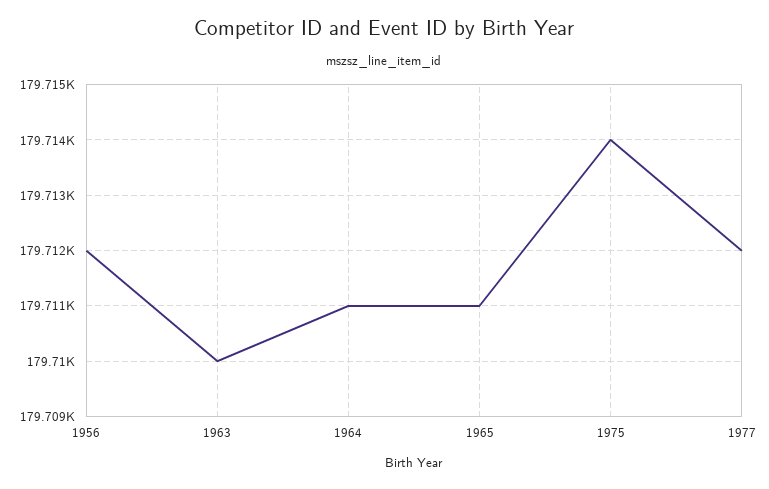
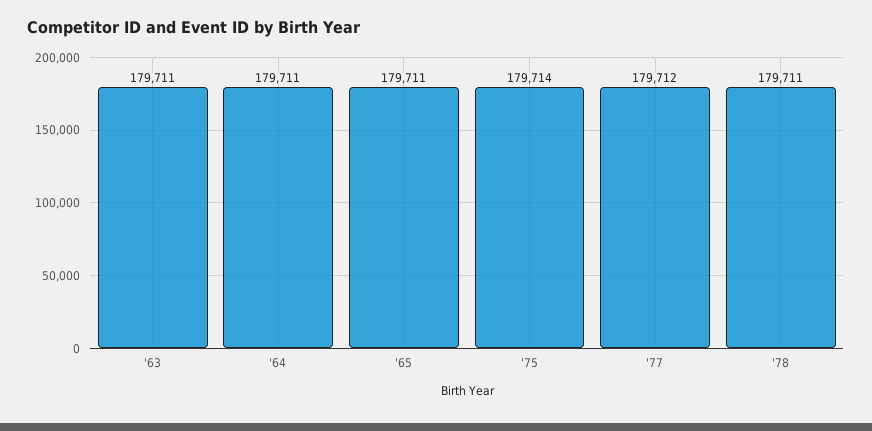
1956: 179712 -> none
1963: 179710 -> 179711
'78: none -> 179711

